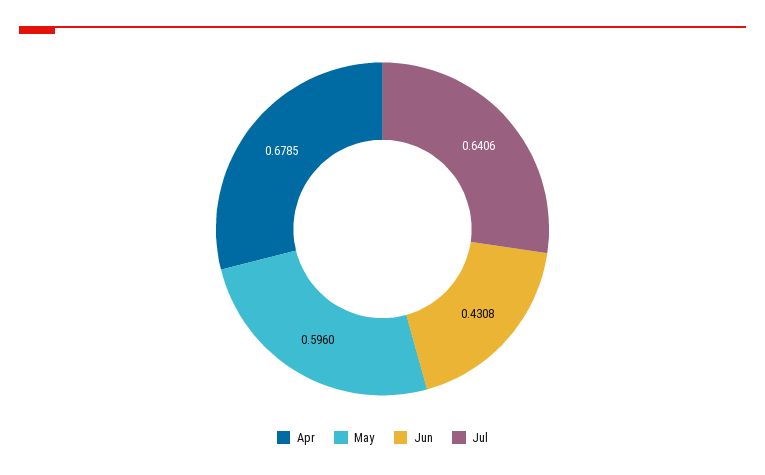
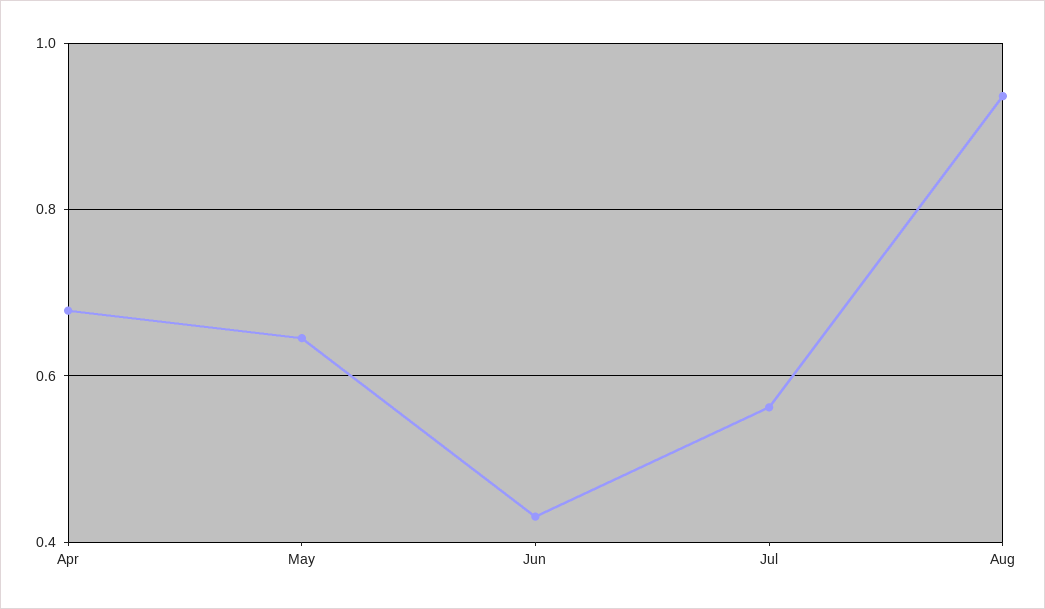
May: 0.596 -> 0.64
Jul: 0.6406 -> 0.56
Aug: none -> 0.94

